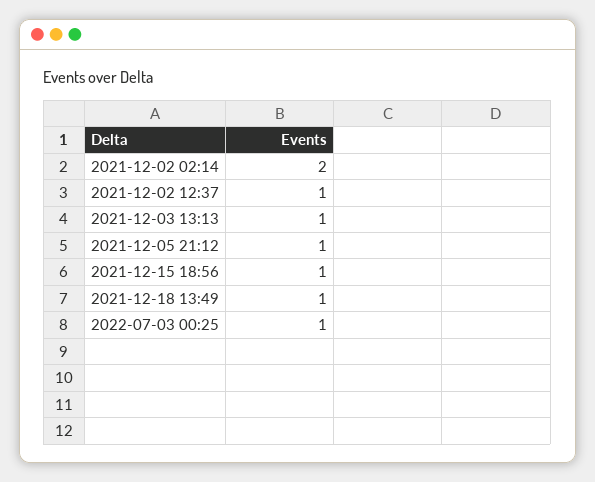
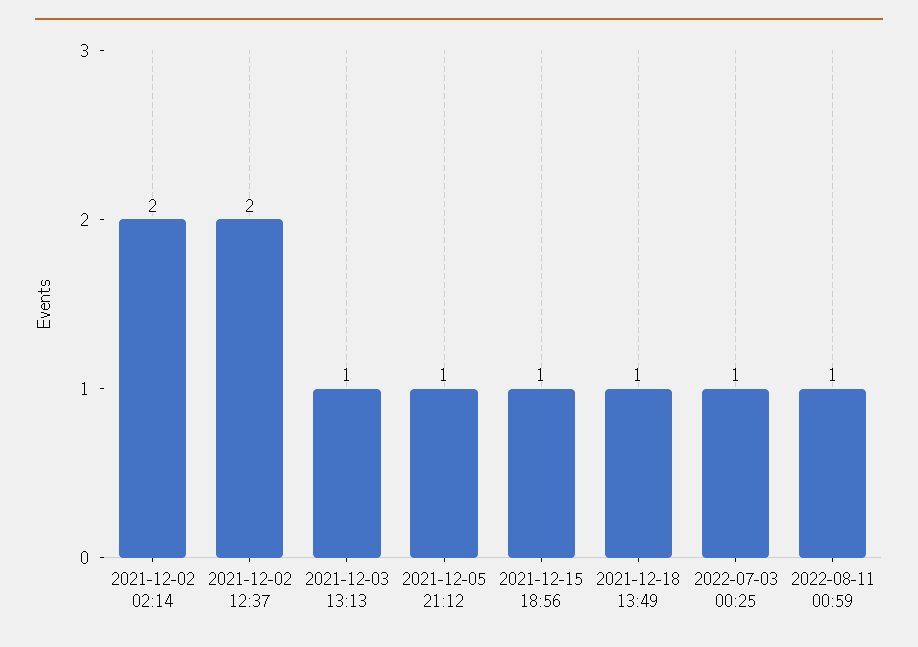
2021-12-02 12:37: 1 -> 2
2022-08-11 00:59: none -> 1

